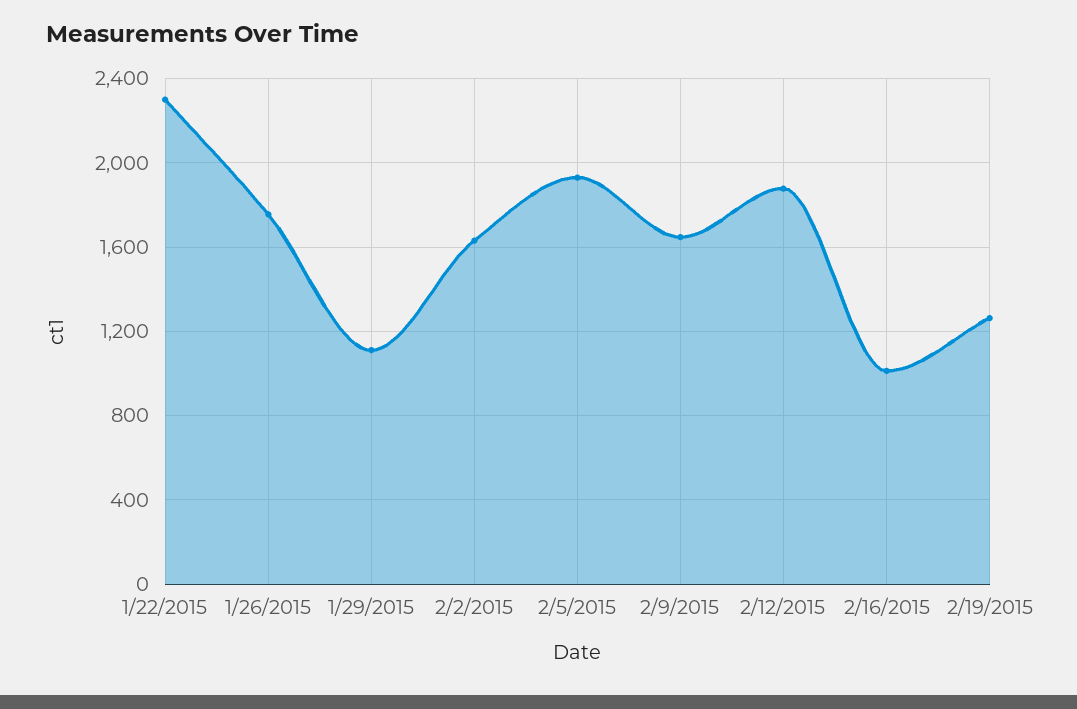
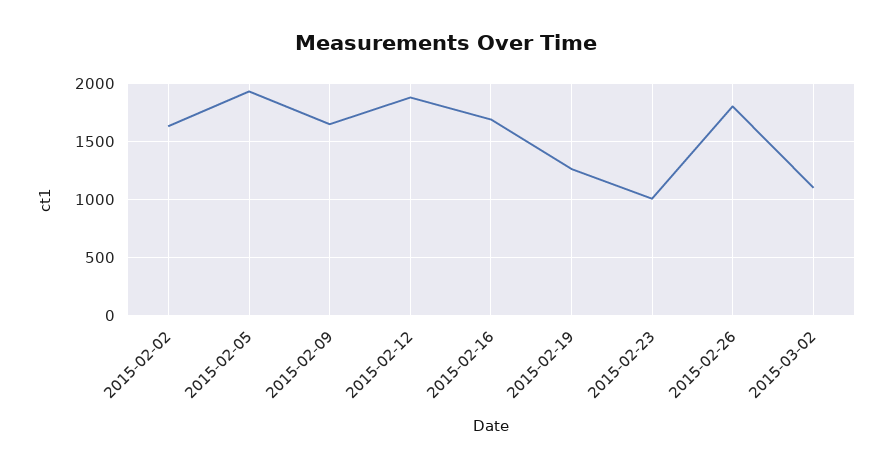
1/22/2015: 2300 -> none
1/26/2015: 1750 -> none
1/29/2015: 1100 -> none
2/16/2015: 1000 -> 1700
2015-02-23: none -> 1000
2015-02-26: none -> 1800
2015-03-02: none -> 1100

